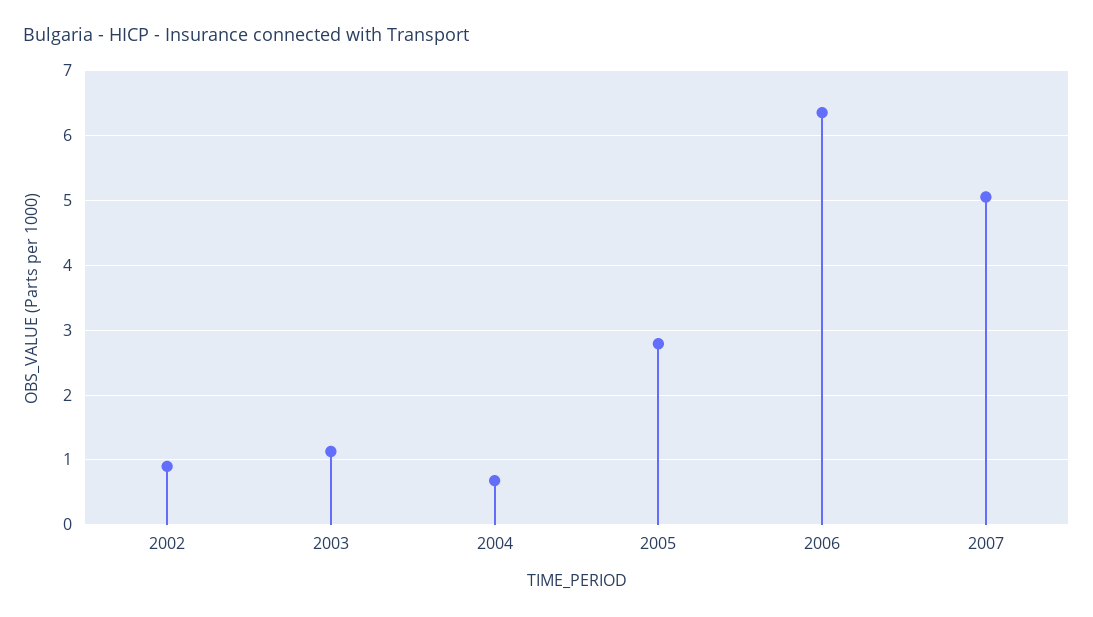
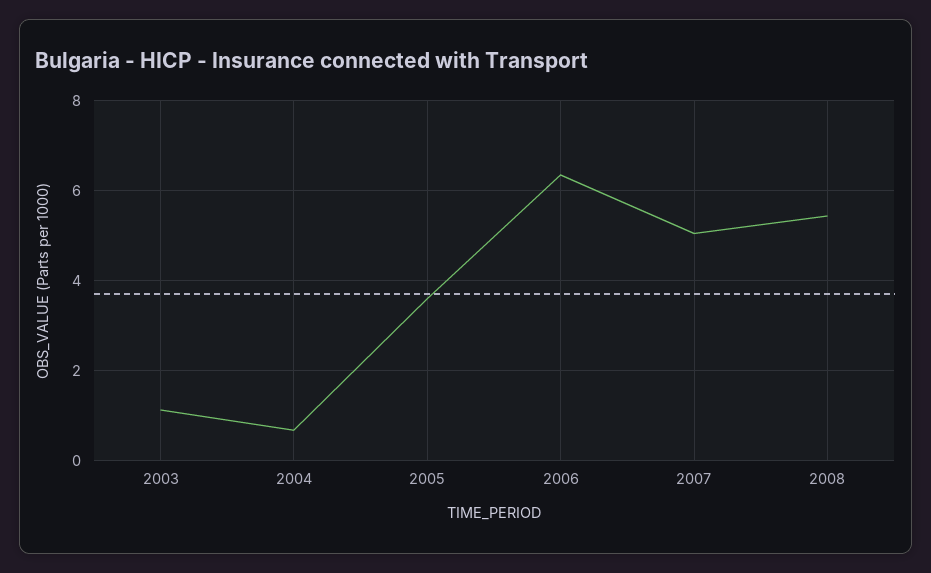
2002: 0.9 -> none
2005: 2.8 -> 3.6
2008: none -> 5.4

